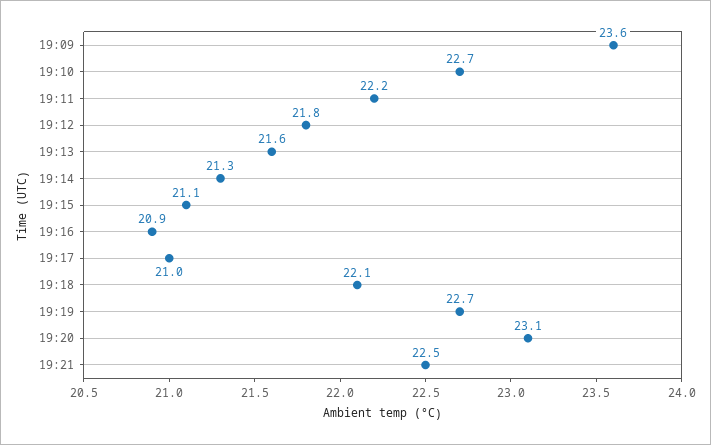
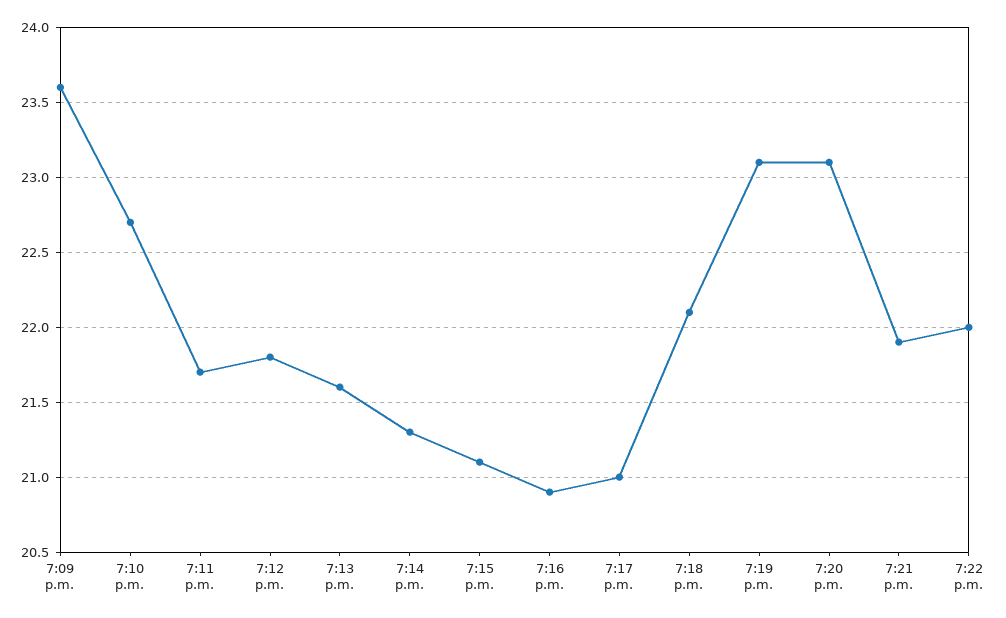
19:11: 22.2 -> 21.7
19:19: 22.7 -> 23.1
19:21: 22.5 -> 21.9
7:22 p.m.: none -> 22

